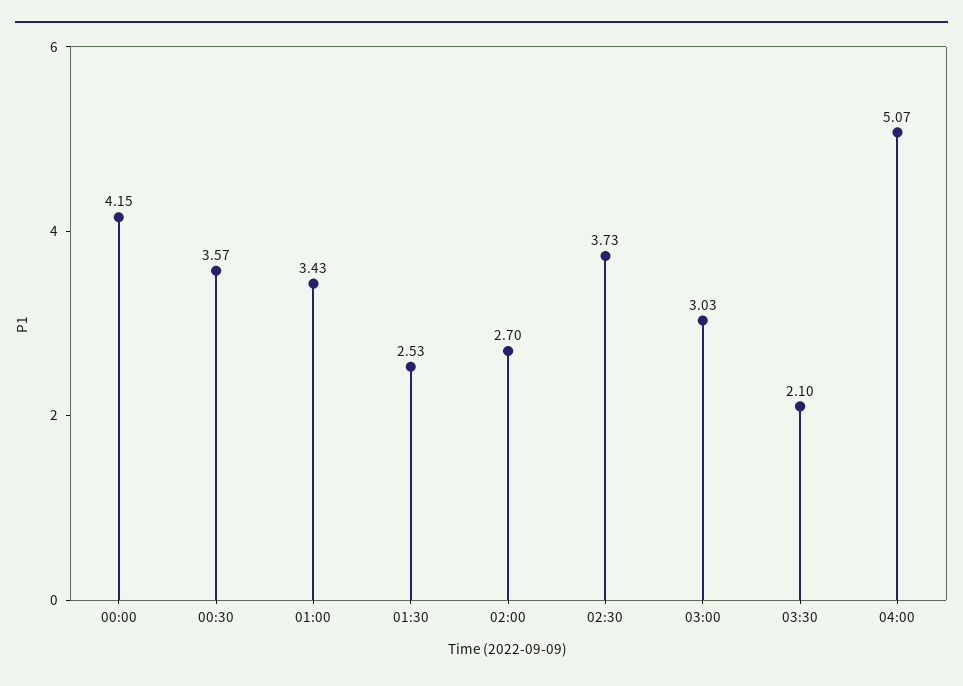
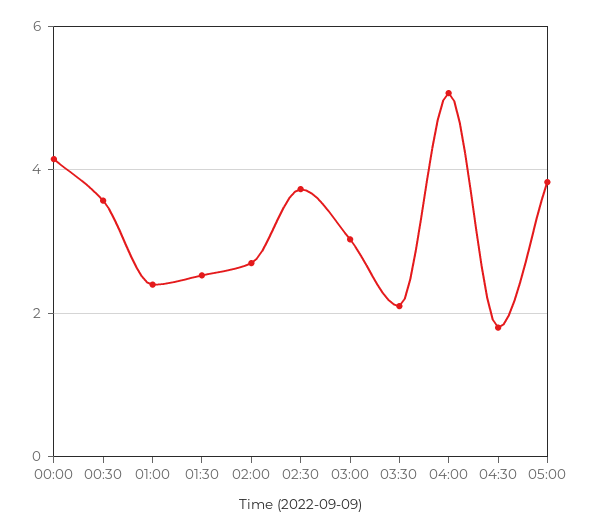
01:00: 3.43 -> 2.4
04:30: none -> 1.8
05:00: none -> 3.8

